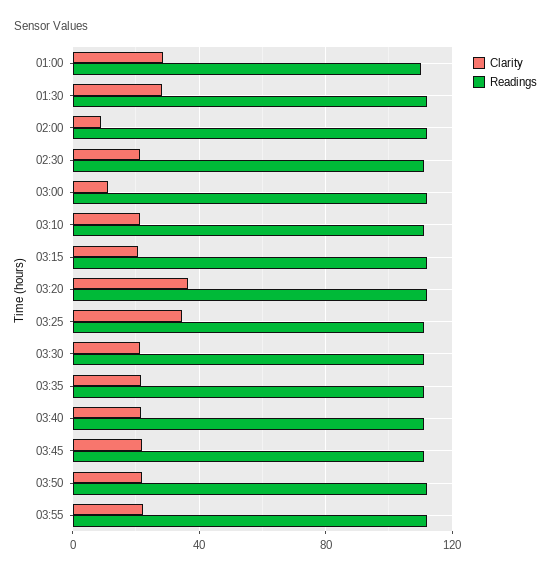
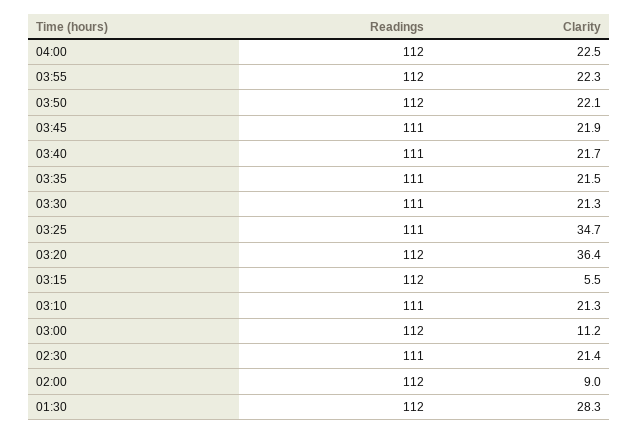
Clarity, 01:00: 30 -> none
Readings, 01:00: 110 -> none
Clarity, 03:15: 20 -> 5.5
Readings, 04:00: none -> 112
Clarity, 04:00: none -> 22.5

